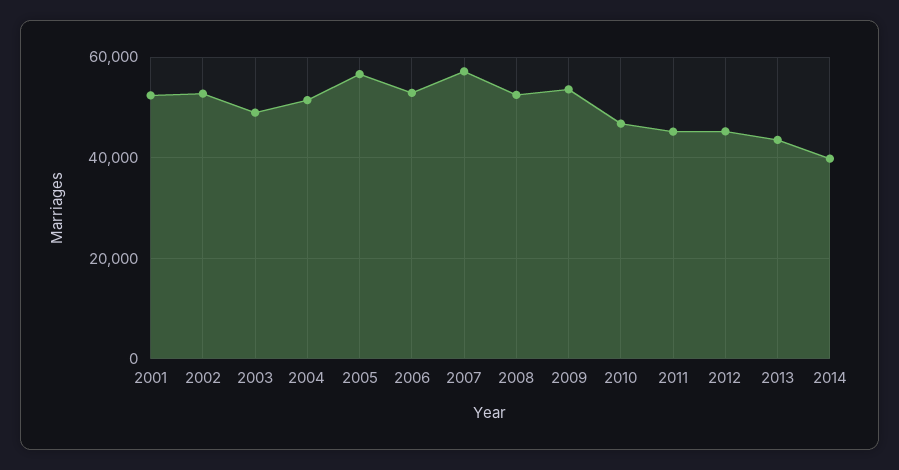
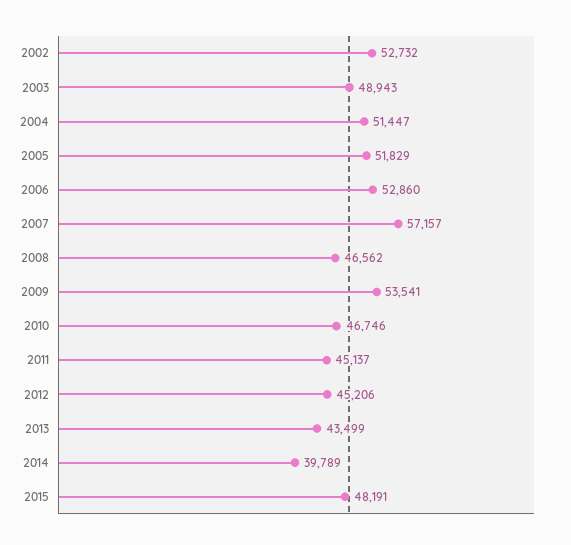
2001: 52000 -> none
2005: 56000 -> 51829
2008: 52000 -> 46562
2015: none -> 48191

